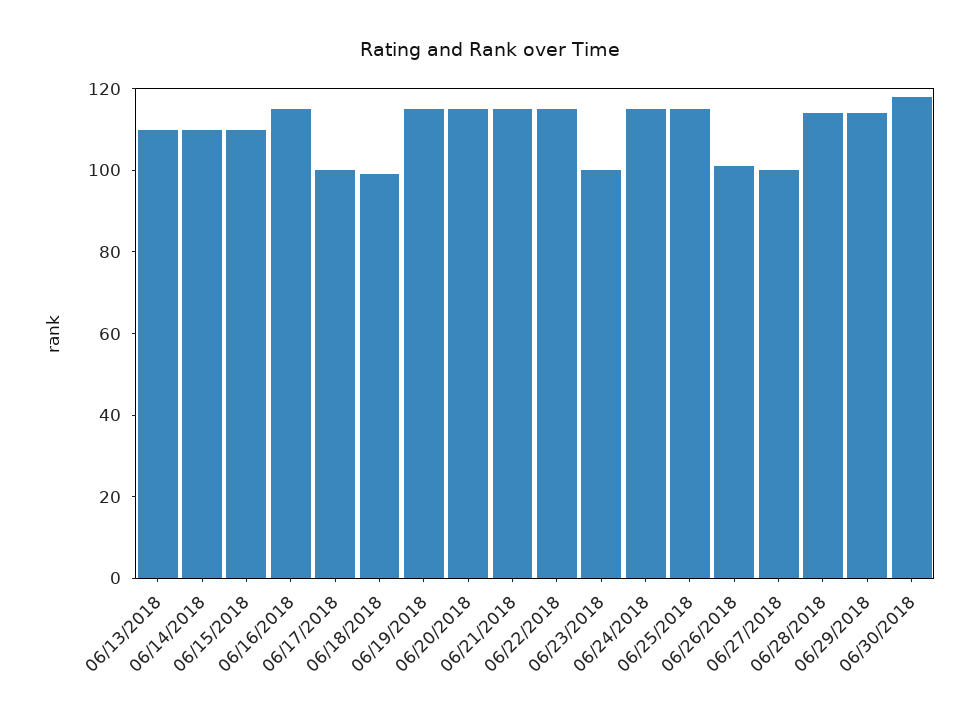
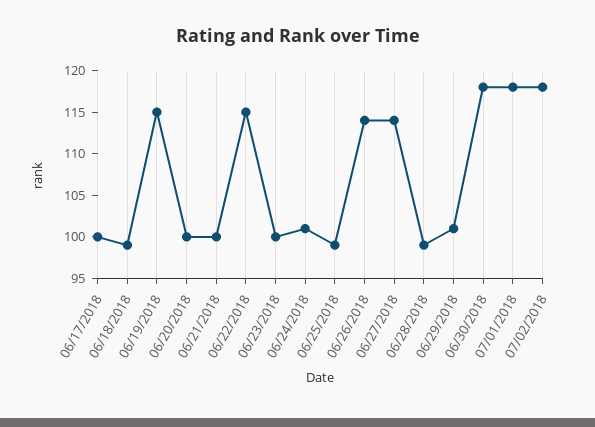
06/13/2018: 110 -> none
06/14/2018: 110 -> none
06/15/2018: 110 -> none
06/16/2018: 115 -> none
06/20/2018: 115 -> 100
06/21/2018: 115 -> 100
06/24/2018: 115 -> 101
06/25/2018: 115 -> 99
06/26/2018: 100 -> 114
06/27/2018: 100 -> 114
06/28/2018: 115 -> 99
06/29/2018: 115 -> 101
07/01/2018: none -> 118
07/02/2018: none -> 118

